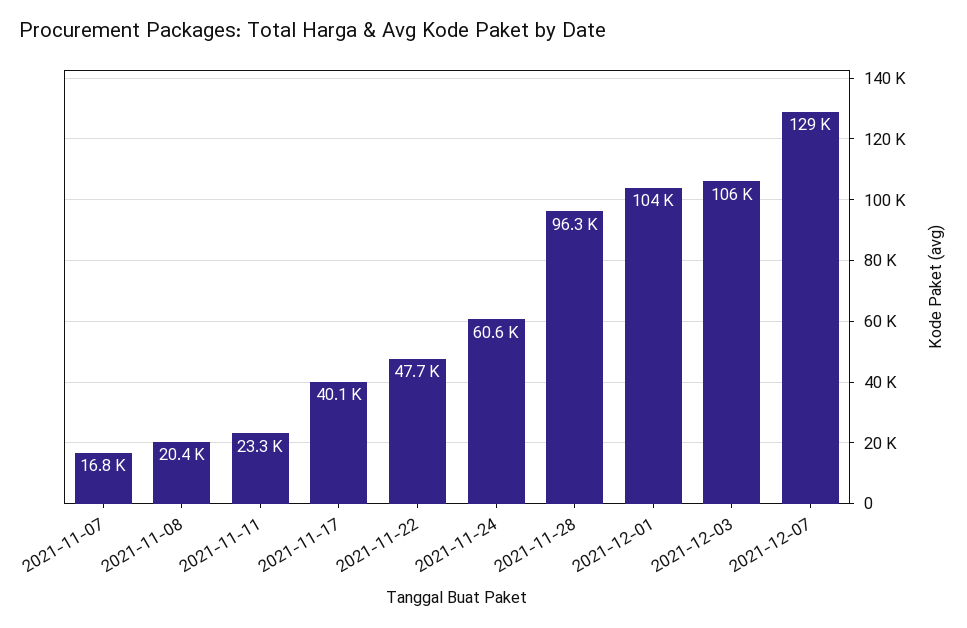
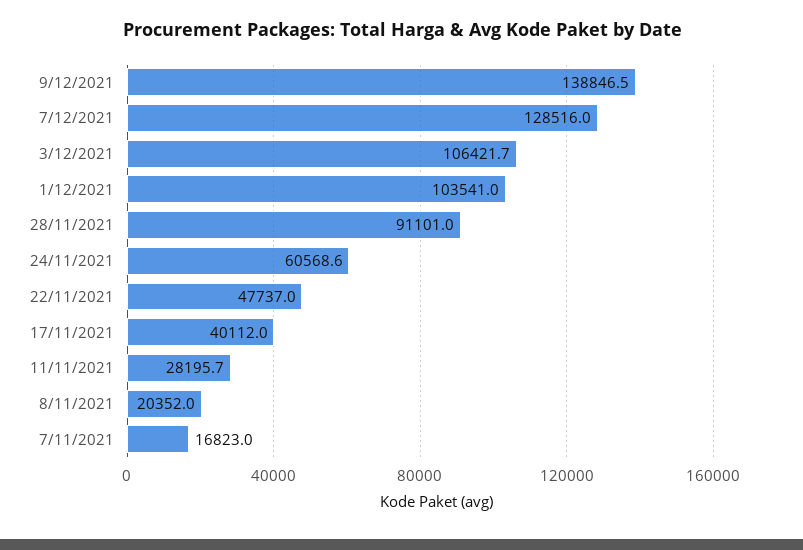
2021-11-11: 23300 -> 28195.7
2021-11-28: 96300 -> 91101
9/12/2021: none -> 138846.5

